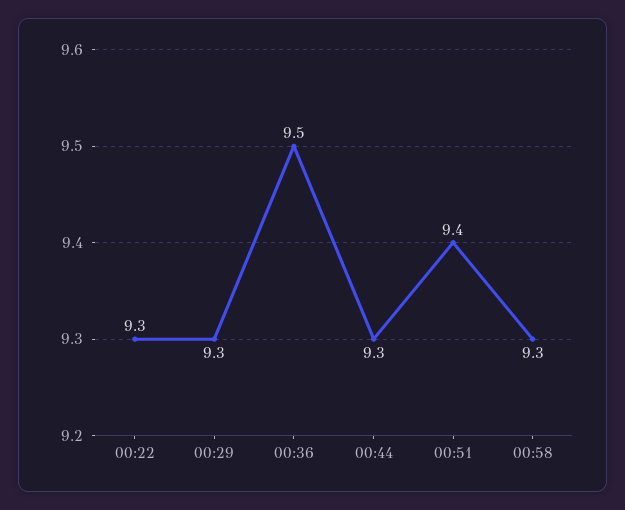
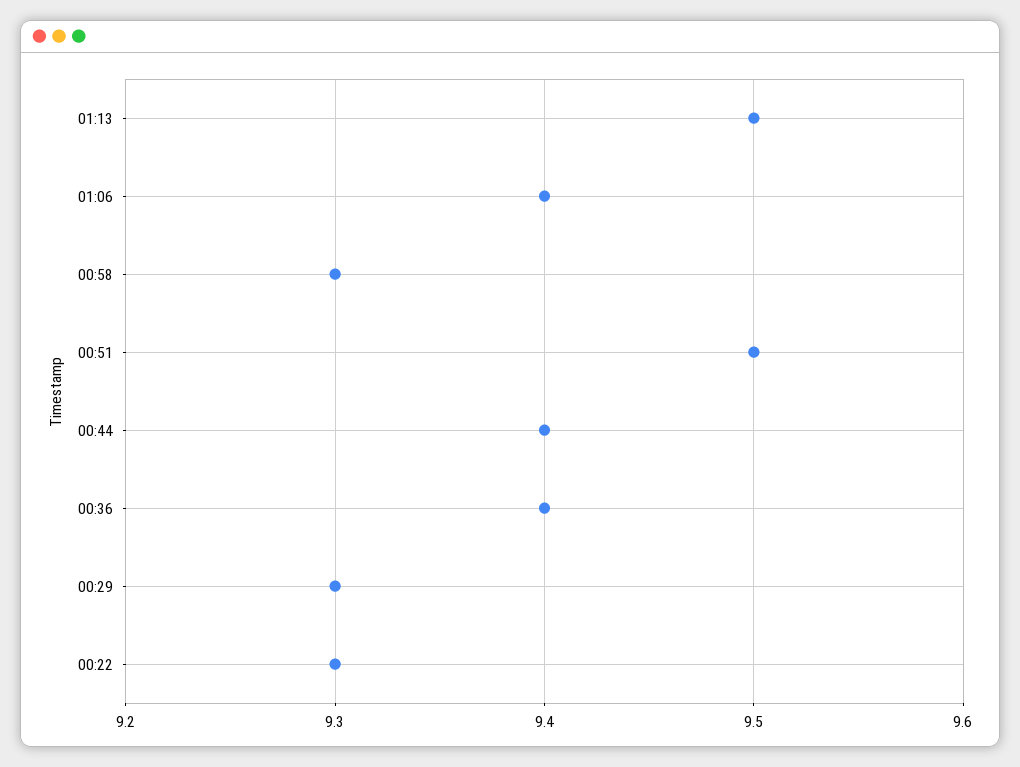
00:36: 9.5 -> 9.4
00:44: 9.3 -> 9.4
00:51: 9.4 -> 9.5
01:13: none -> 9.5
01:06: none -> 9.4

